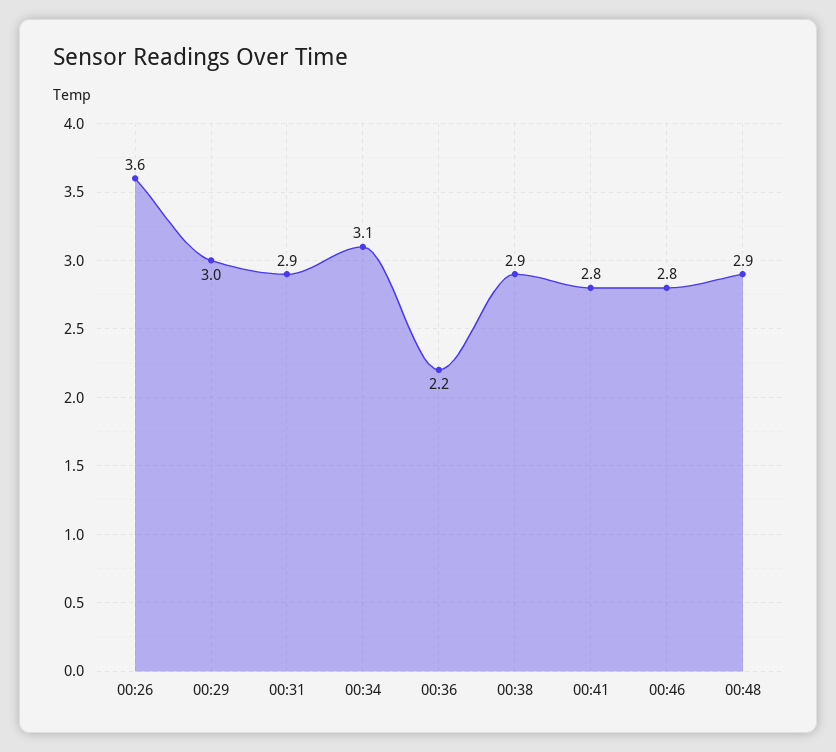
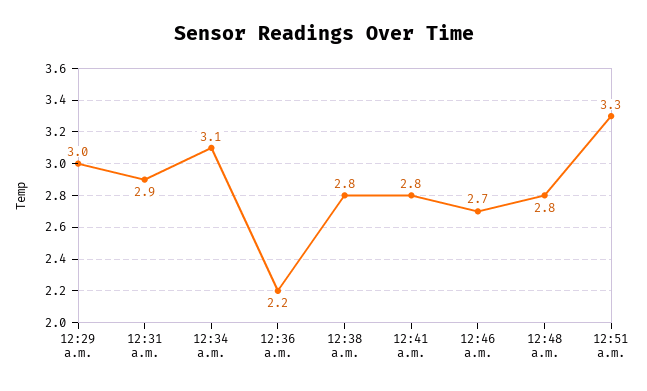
00:26: 3.6 -> none
00:38: 2.9 -> 2.8
00:46: 2.8 -> 2.7
00:48: 2.9 -> 2.8
12:51 a.m.: none -> 3.3

